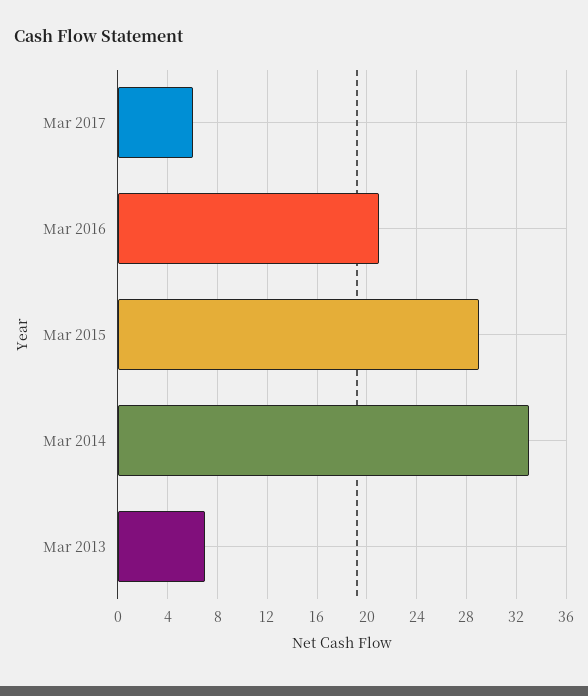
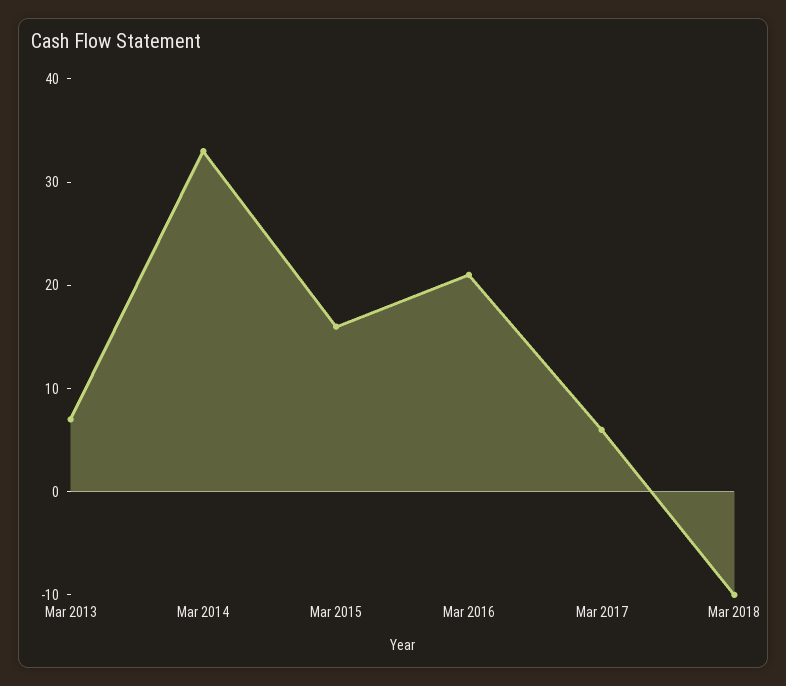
Mar 2015: 29 -> 16
Mar 2018: none -> -10

